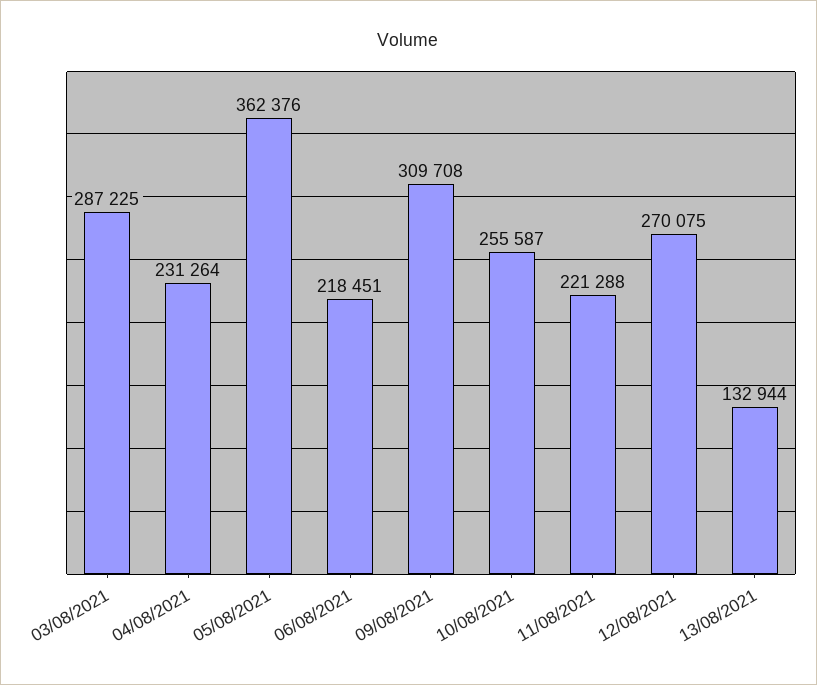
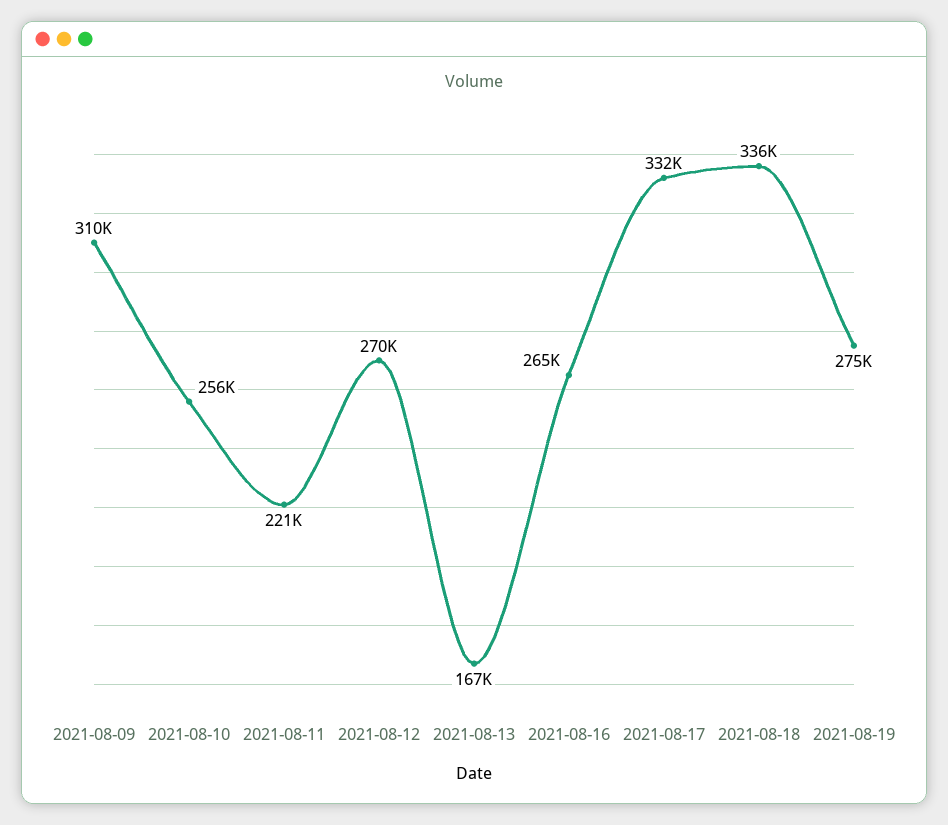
03/08/2021: 287225 -> none
04/08/2021: 231264 -> none
05/08/2021: 362376 -> none
06/08/2021: 218451 -> none
13/08/2021: 132944 -> 167000
2021-08-16: none -> 265000
2021-08-17: none -> 332000
2021-08-18: none -> 336000
2021-08-19: none -> 275000

